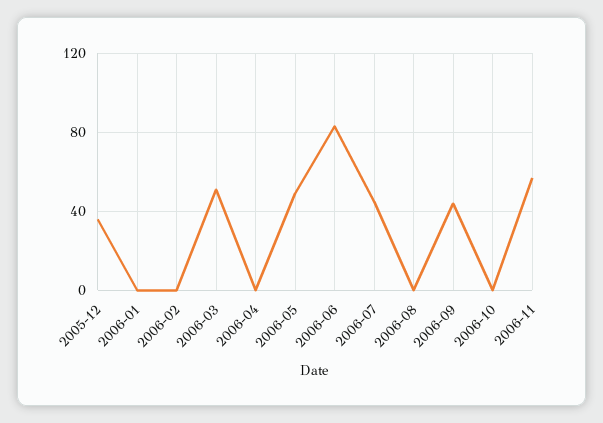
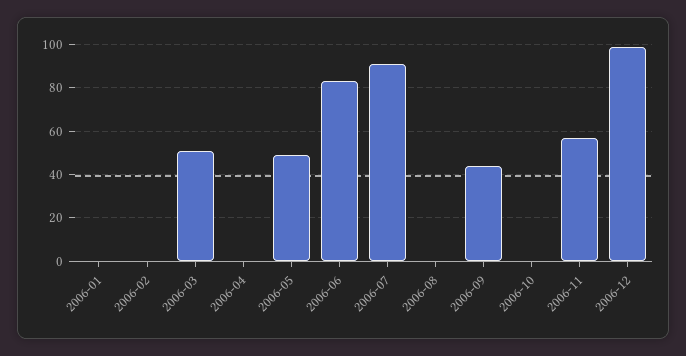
2005-12: 35 -> none
2006-07: 45 -> 90
2006-12: none -> 100

